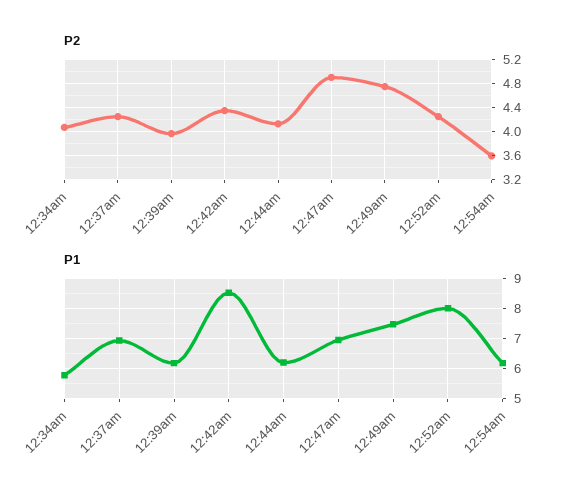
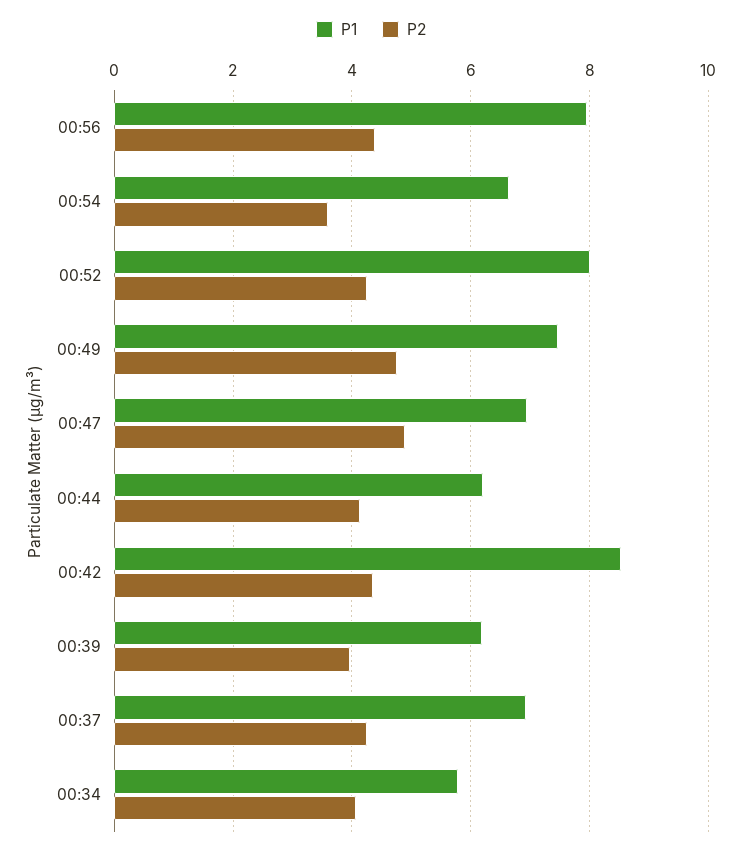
P1, 12:54am: 6.2 -> 6.6
P1, 00:56: none -> 8
P2, 00:56: none -> 4.4

